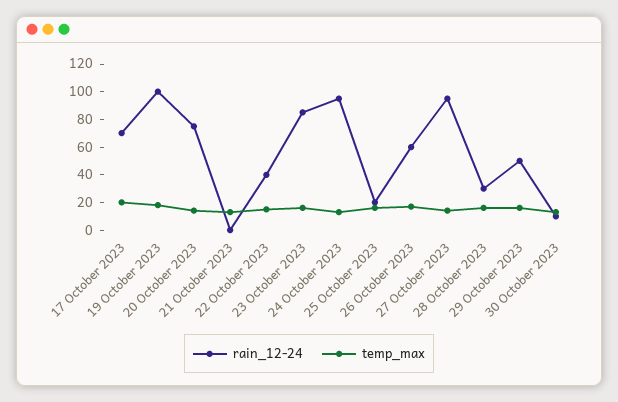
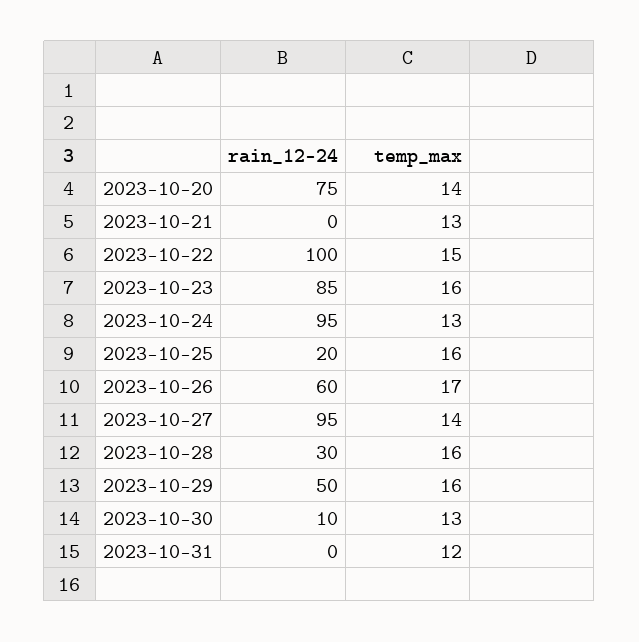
rain_12-24, 17 October 2023: 70 -> none
temp_max, 17 October 2023: 20 -> none
rain_12-24, 19 October 2023: 100 -> none
temp_max, 19 October 2023: 20 -> none
rain_12-24, 22 October 2023: 40 -> 100
rain_12-24, 2023-10-31: none -> 0
temp_max, 2023-10-31: none -> 12

